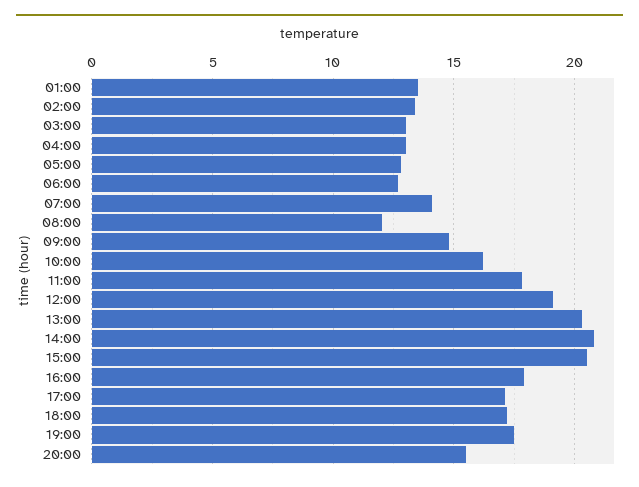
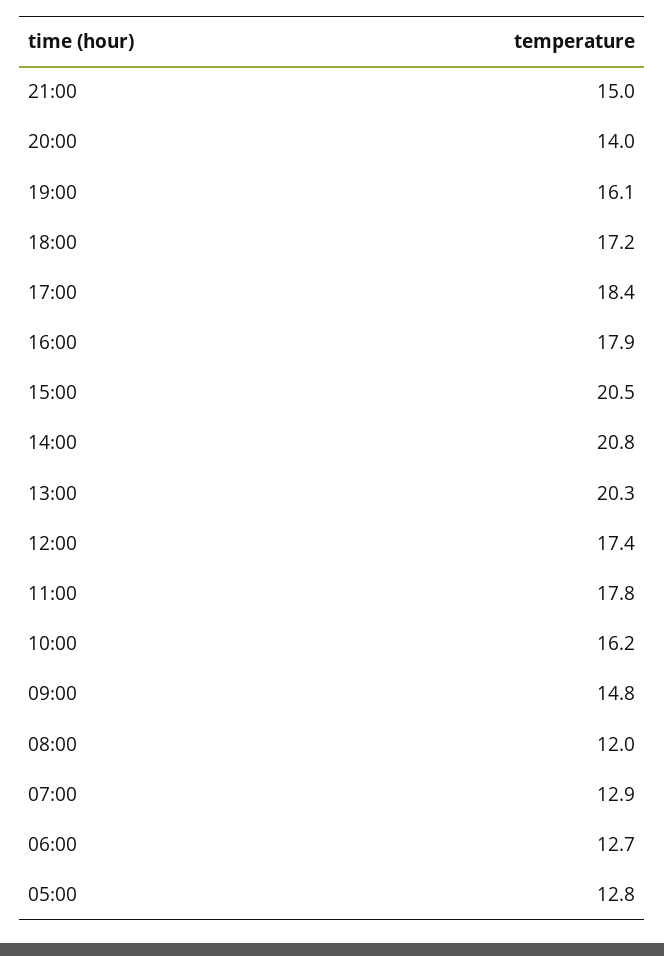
01:00: 13.5 -> none
02:00: 13.5 -> none
03:00: 13 -> none
04:00: 13 -> none
07:00: 14 -> 12.9
12:00: 19 -> 17.4
17:00: 17 -> 18.4
19:00: 17.5 -> 16.1
20:00: 15.5 -> 14
21:00: none -> 15

